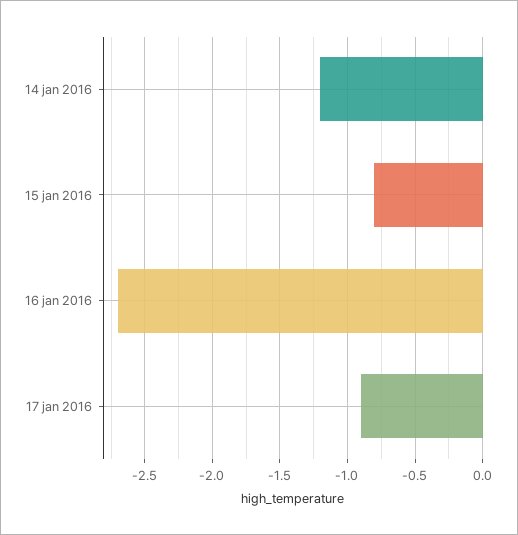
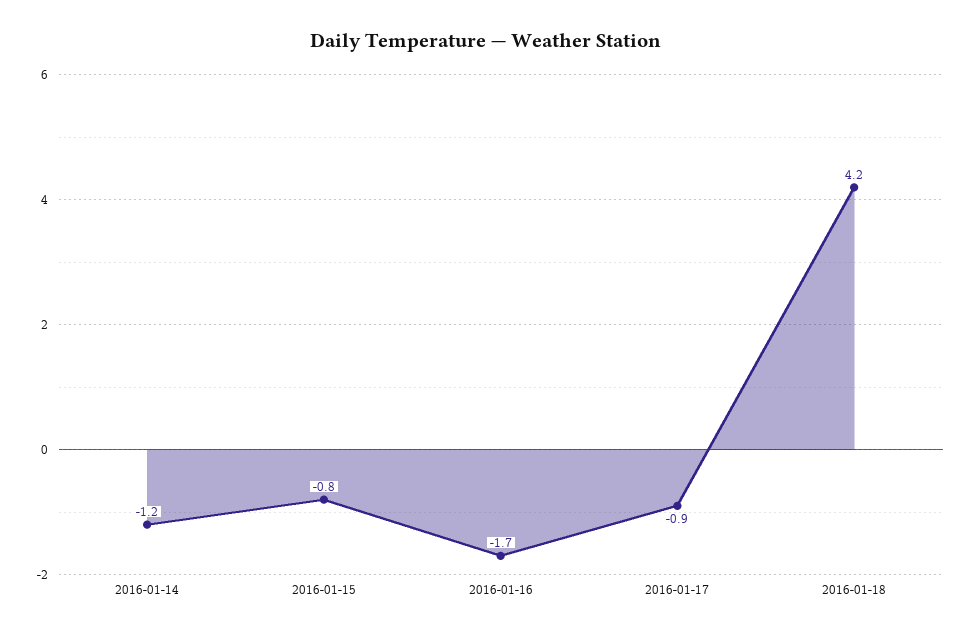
16 jan 2016: -2.7 -> -1.7
2016-01-18: none -> 4.2

